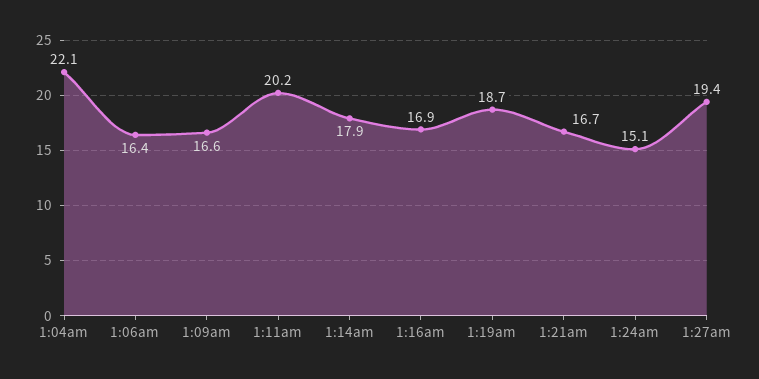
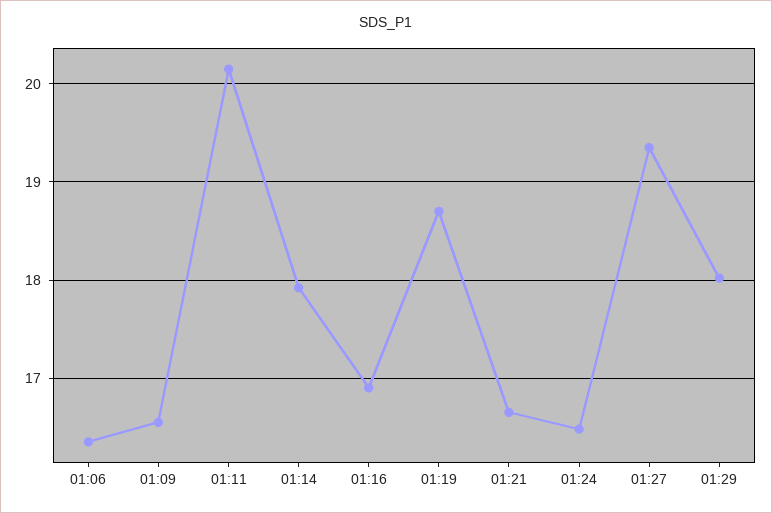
1:04am: 22.1 -> none
1:24am: 15.1 -> 16.5
01:29: none -> 18

